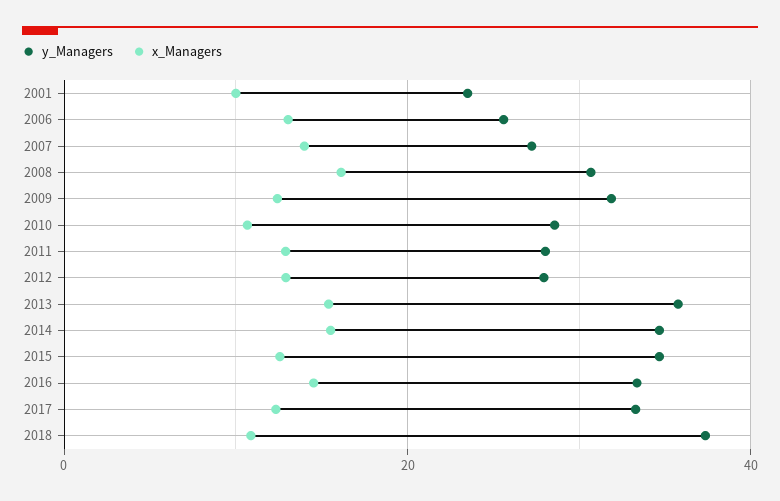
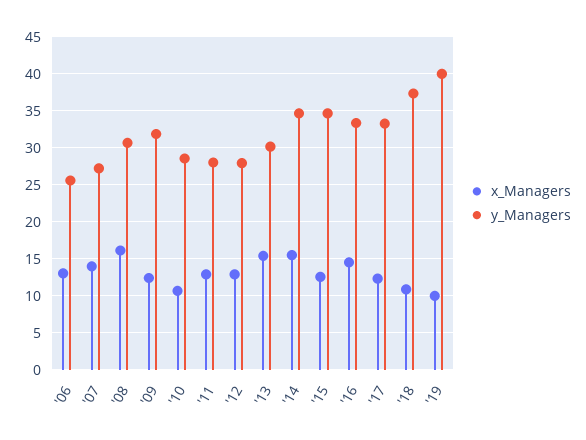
y_Managers, 2001: 24 -> none
x_Managers, 2001: 10 -> none
y_Managers, 2013: 36 -> 30
x_Managers, '19: none -> 10
y_Managers, '19: none -> 40

